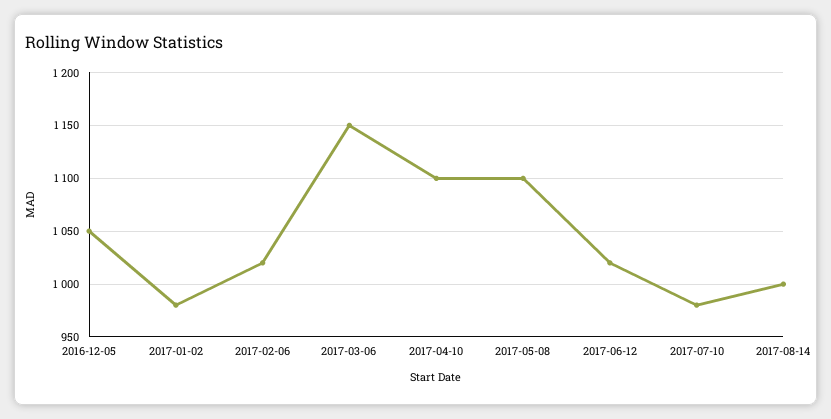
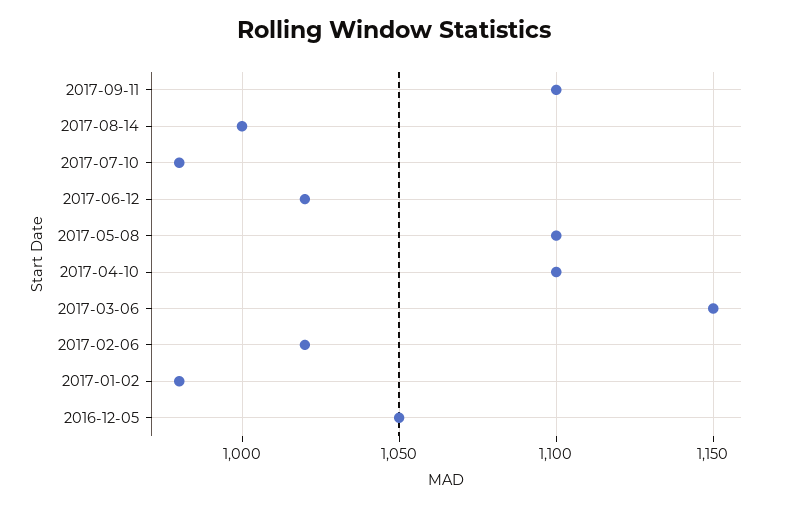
2017-09-11: none -> 1100

